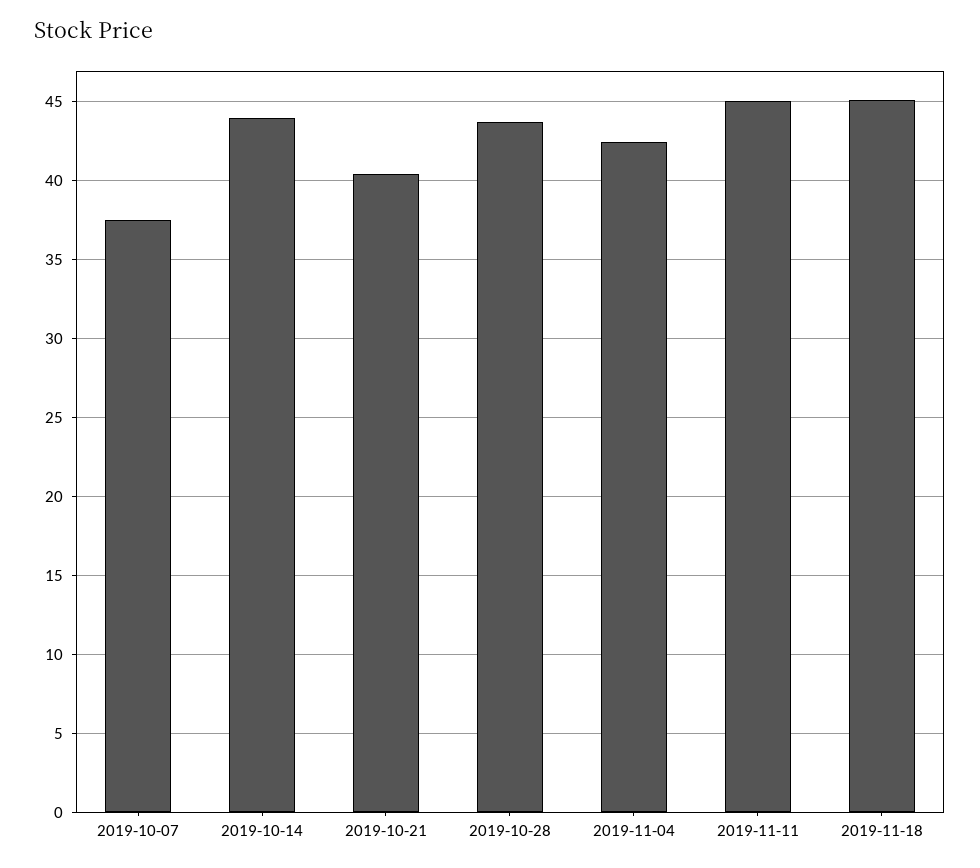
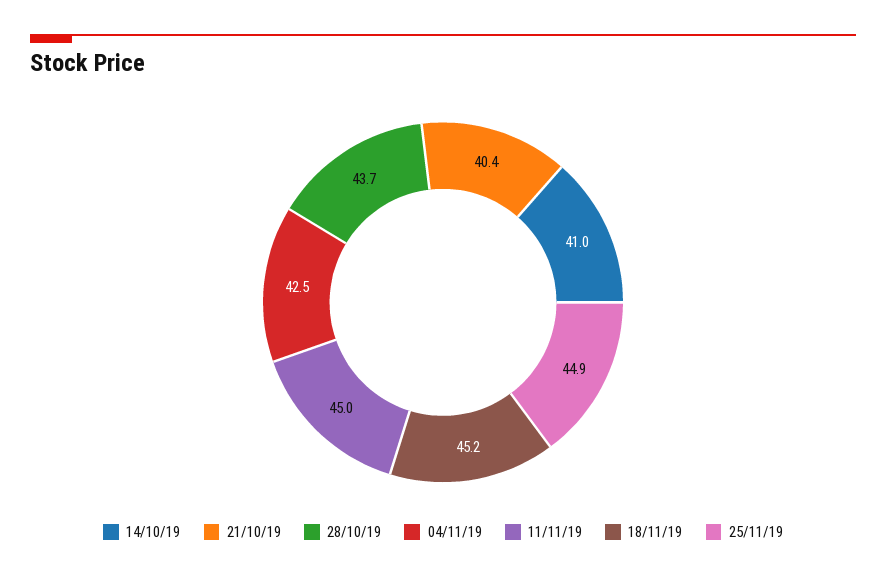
2019-10-07: 37.5 -> none
2019-10-14: 44 -> 41
25/11/19: none -> 44.9

